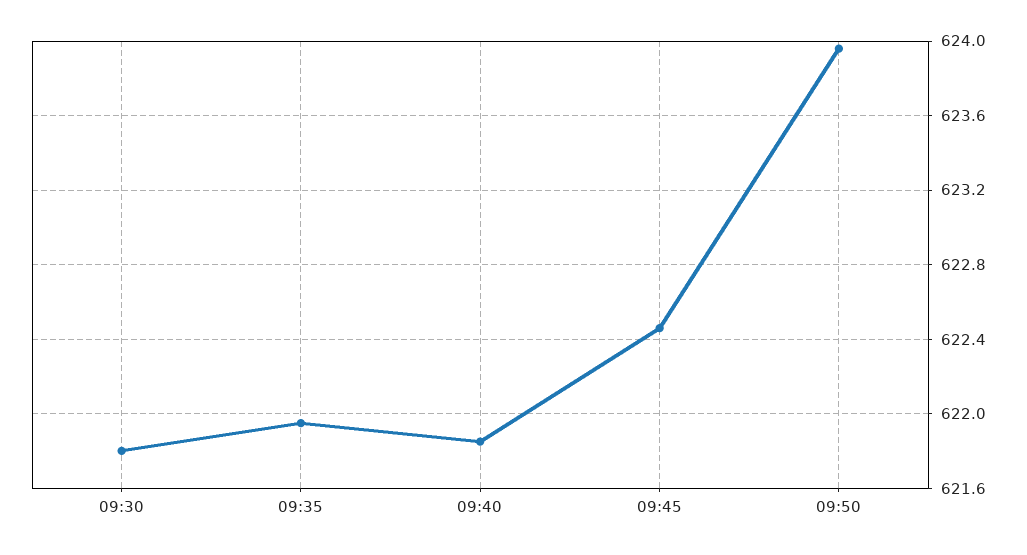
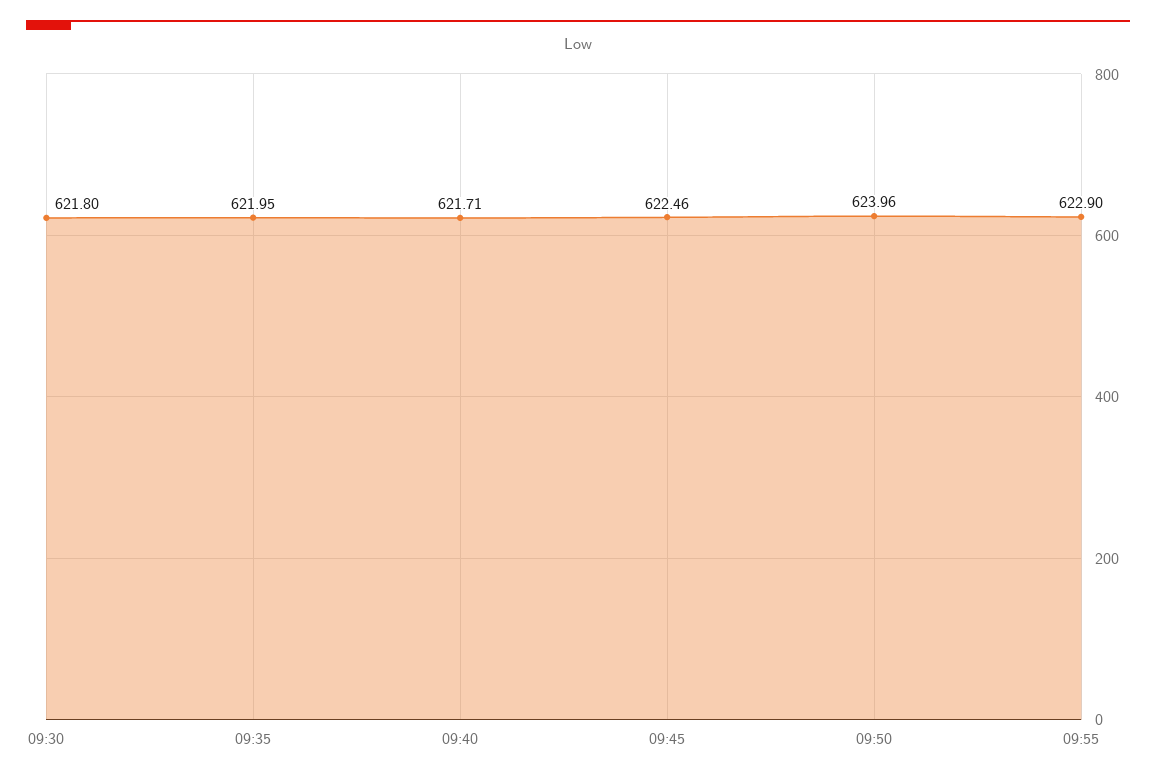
09:40: 621.85 -> 621.71
09:55: none -> 622.9

